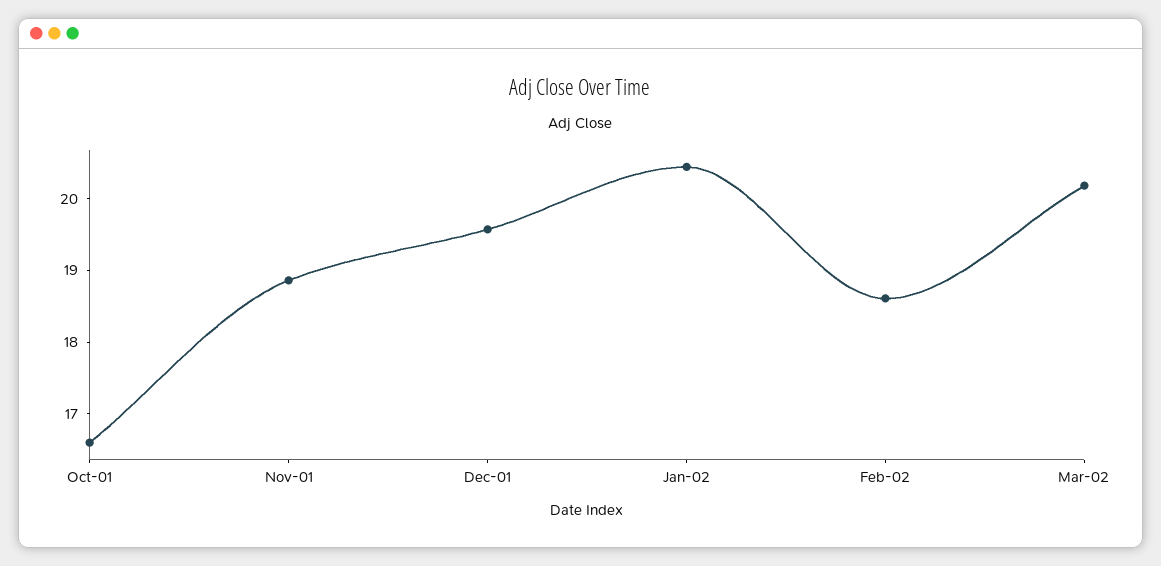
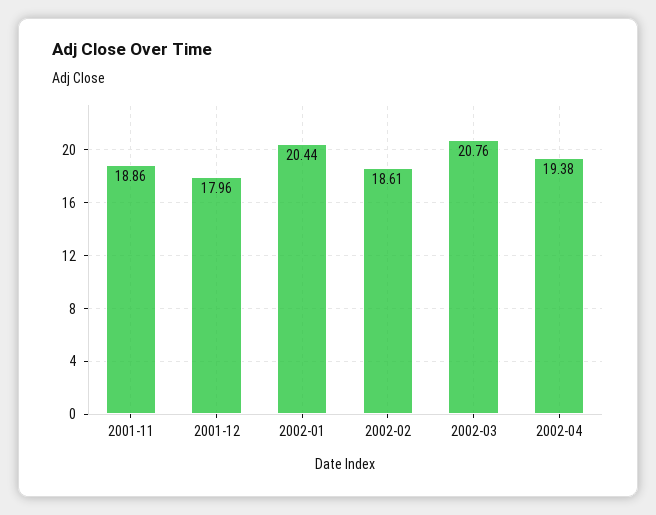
Oct-01: 16.6 -> none
Dec-01: 19.6 -> 17.96
Mar-02: 20.2 -> 20.76
2002-04: none -> 19.38

